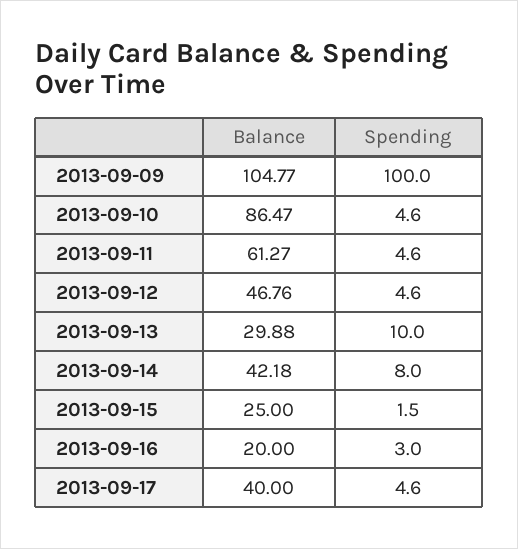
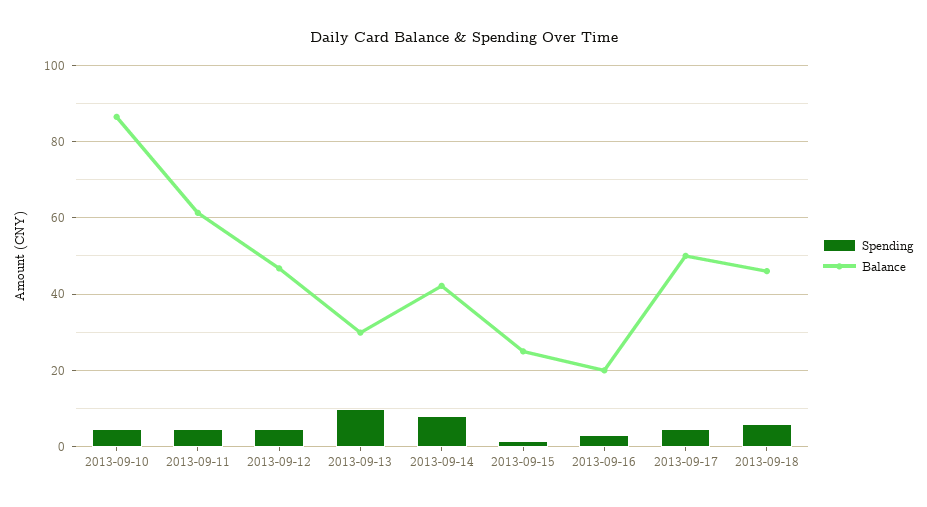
Balance, 2013-09-09: 104.77 -> none
Spending, 2013-09-09: 100 -> none
Balance, 2013-09-17: 40 -> 50
Spending, 2013-09-18: none -> 6
Balance, 2013-09-18: none -> 46

